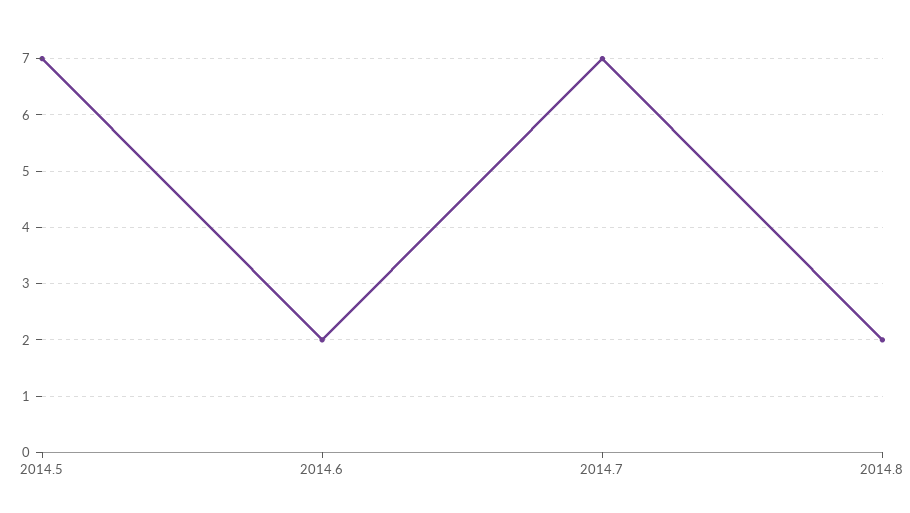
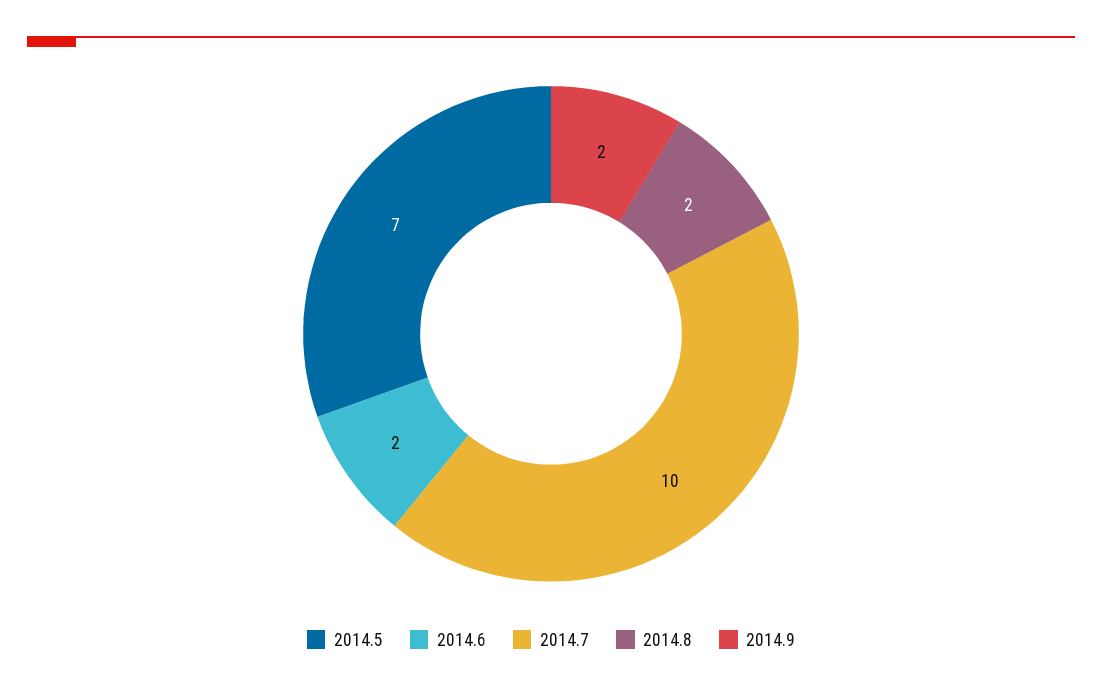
2014.7: 7 -> 10
2014.9: none -> 2

